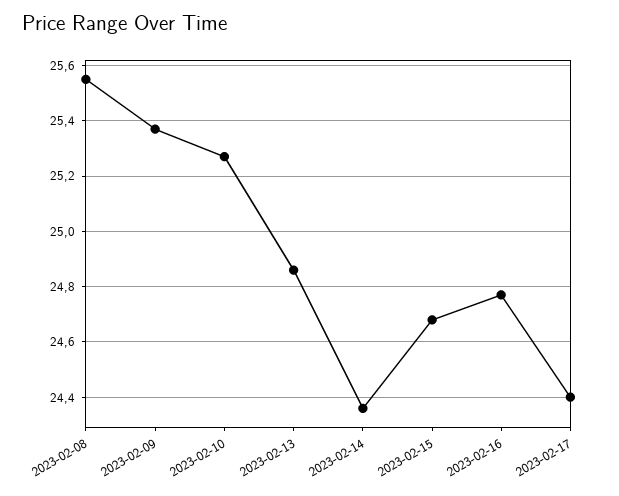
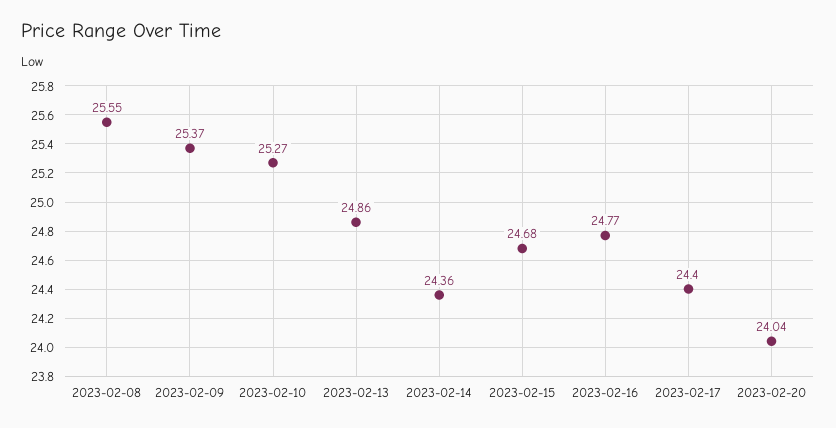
2023-02-20: none -> 24.04

